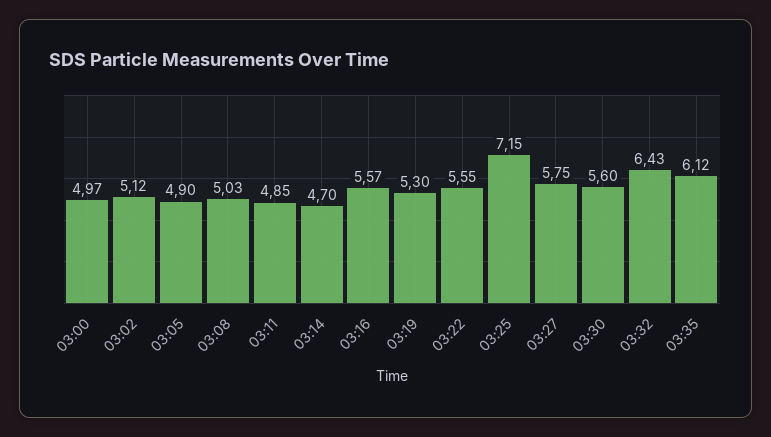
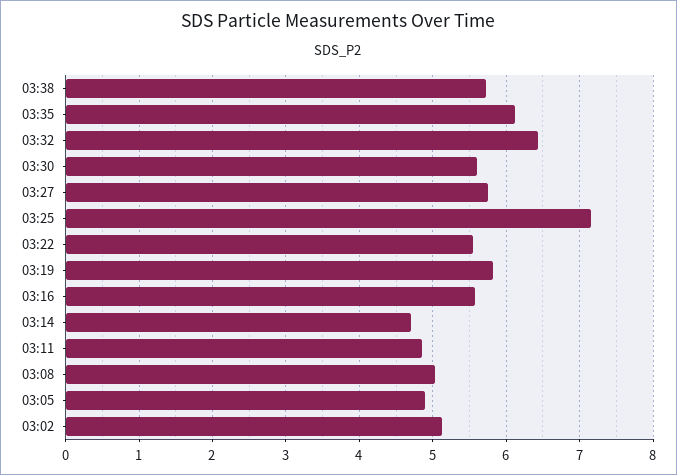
03:00: 4.97 -> none
03:19: 5.3 -> 5.8
03:38: none -> 5.7

